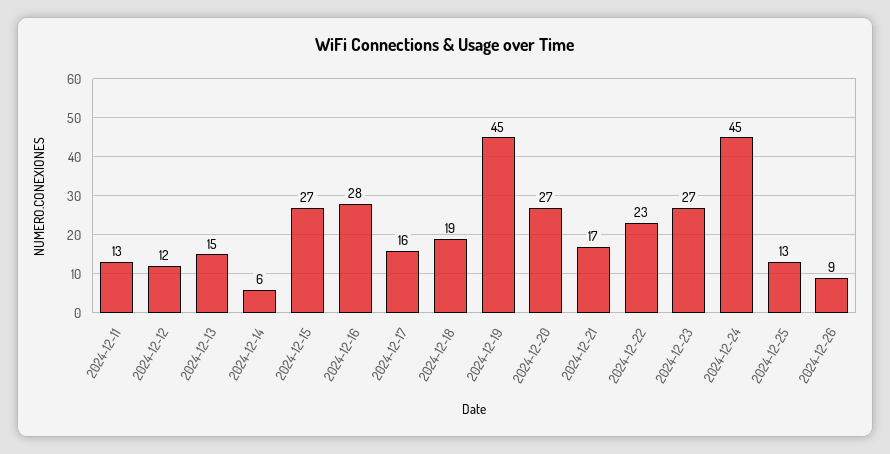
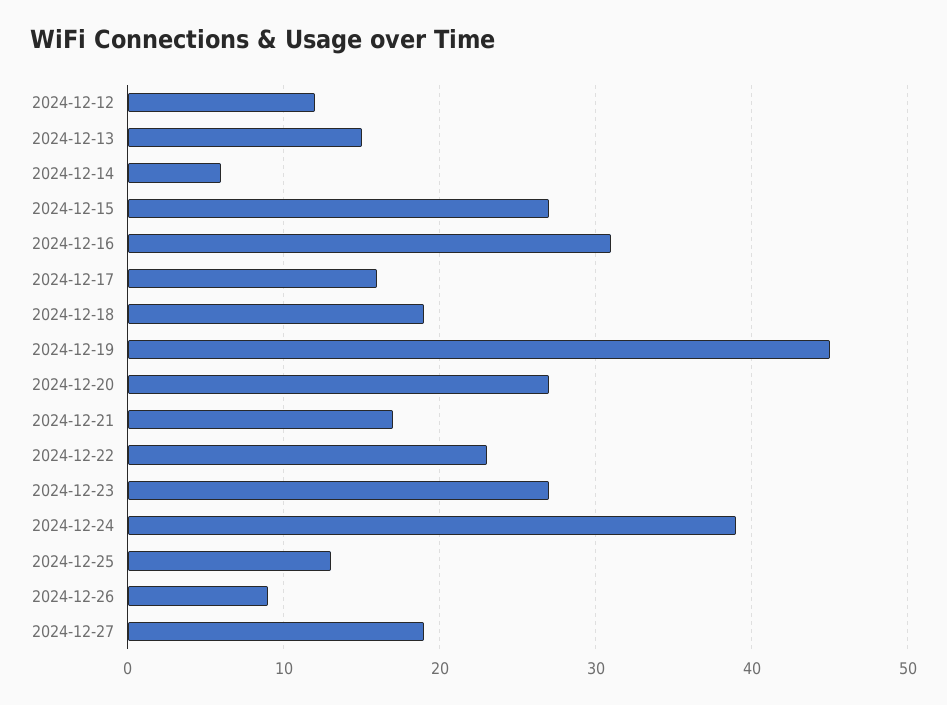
2024-12-11: 13 -> none
2024-12-16: 28 -> 31
2024-12-24: 45 -> 39
2024-12-27: none -> 19

